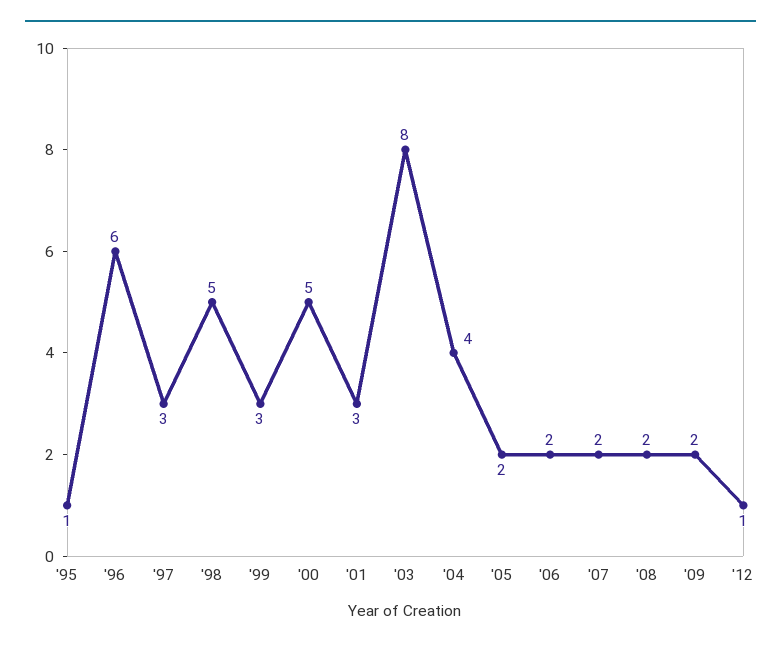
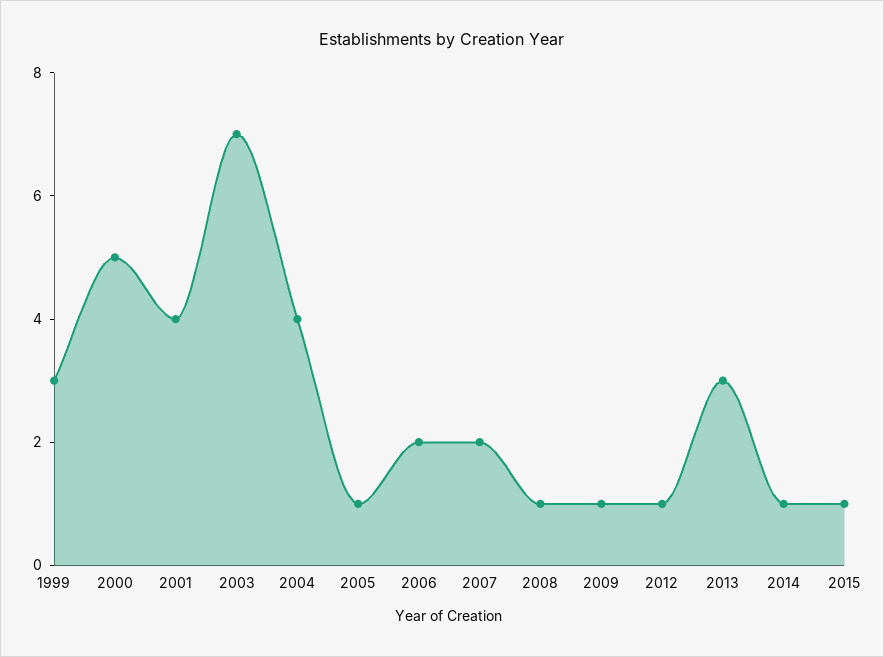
'95: 1 -> none
'96: 6 -> none
'97: 3 -> none
'98: 5 -> none
'01: 3 -> 4
'03: 8 -> 7
'05: 2 -> 1
'08: 2 -> 1
'09: 2 -> 1
2013: none -> 3
2014: none -> 1
2015: none -> 1

